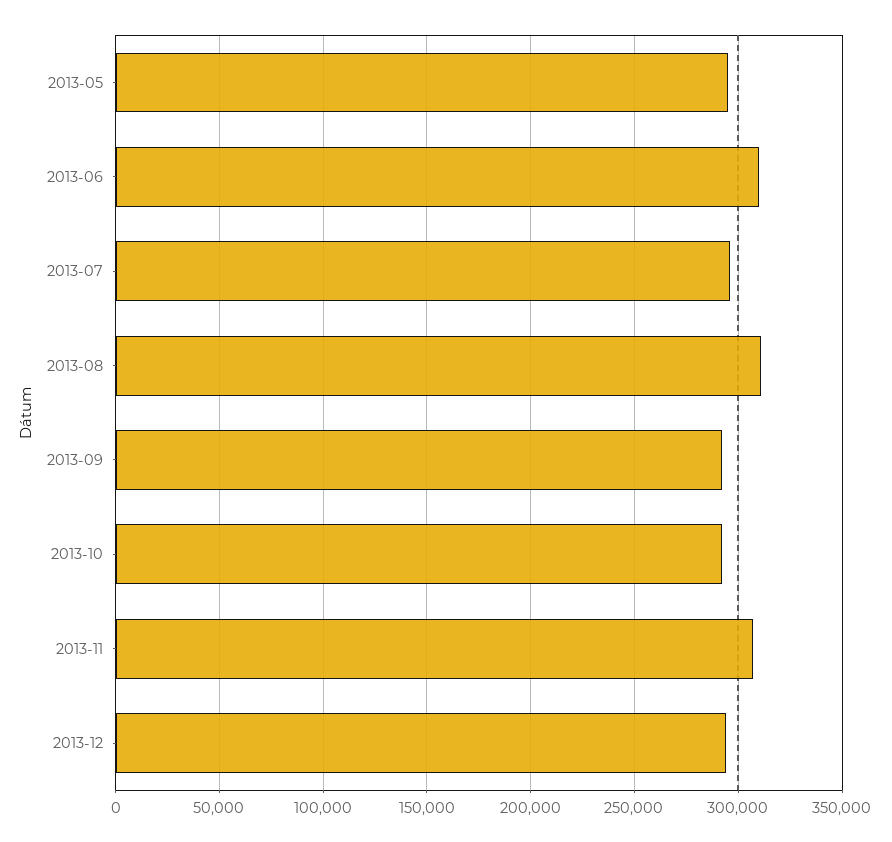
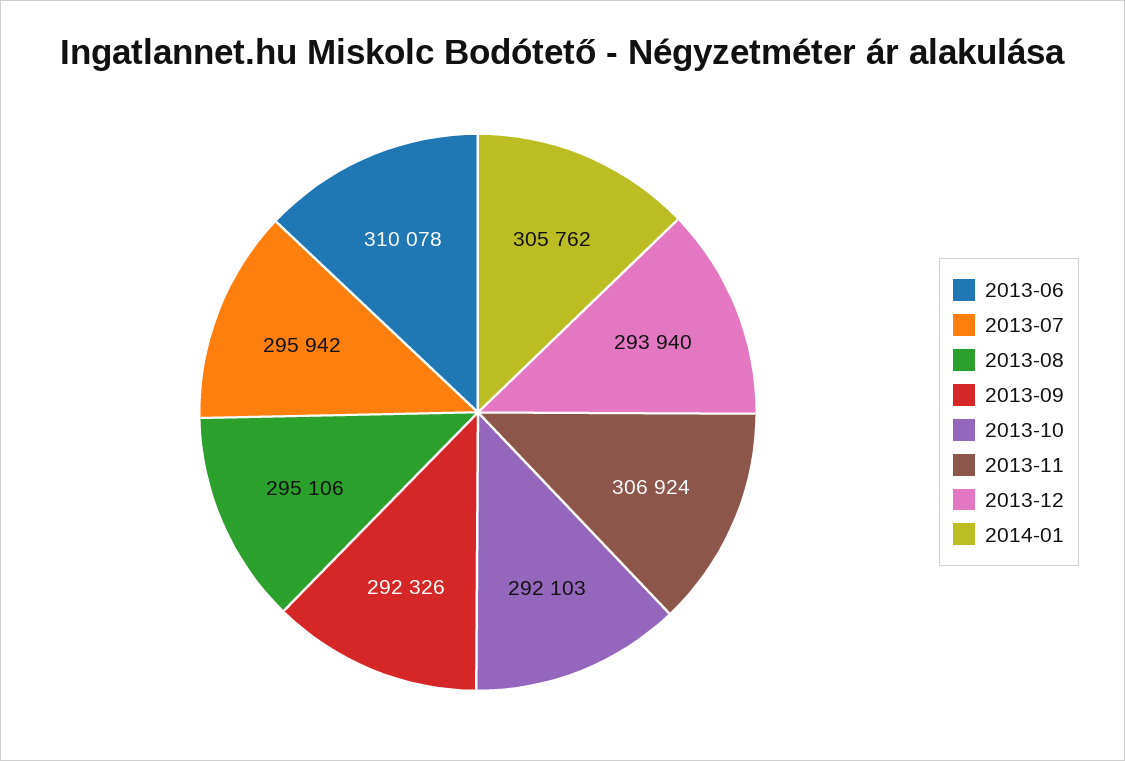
2013-05: 295000 -> none
2013-08: 310000 -> 295106
2014-01: none -> 305762

